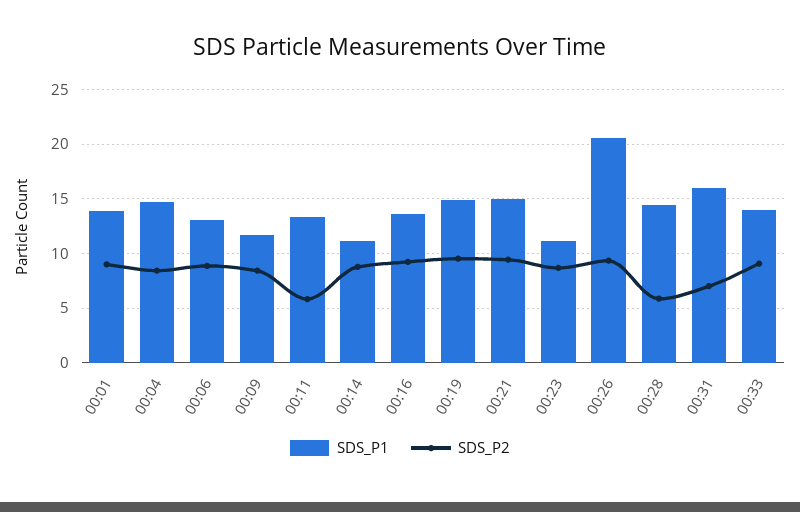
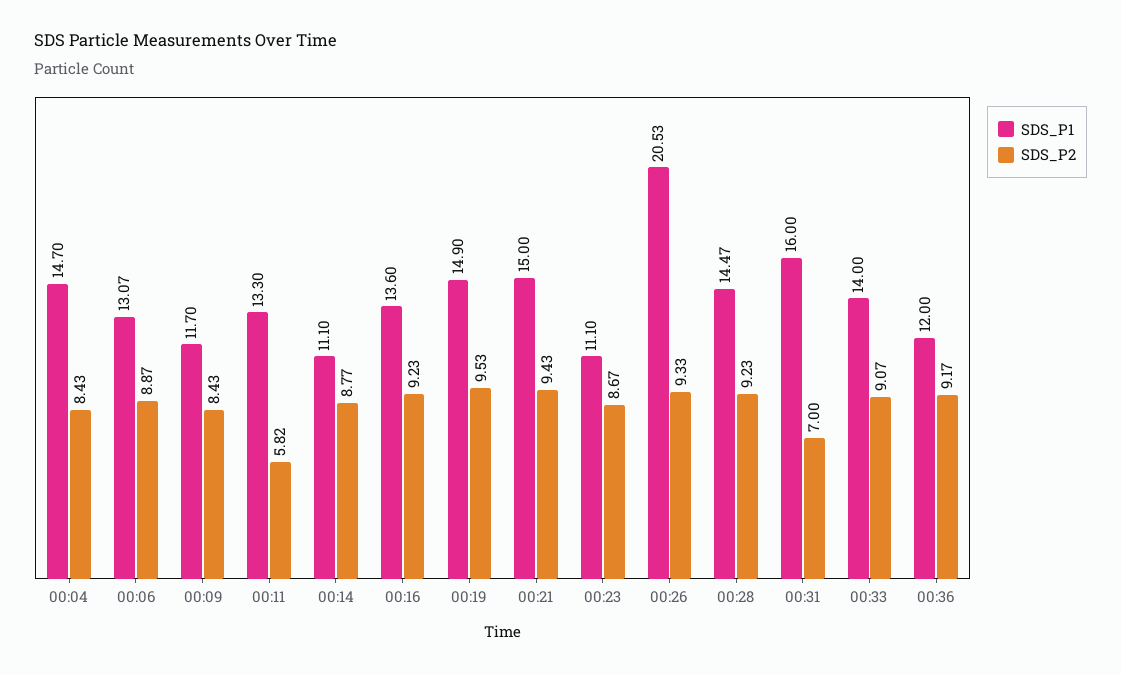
SDS_P1, 00:01: 14 -> none
SDS_P2, 00:01: 9 -> none
SDS_P2, 00:28: 6 -> 9.23
SDS_P1, 00:36: none -> 12
SDS_P2, 00:36: none -> 9.17

